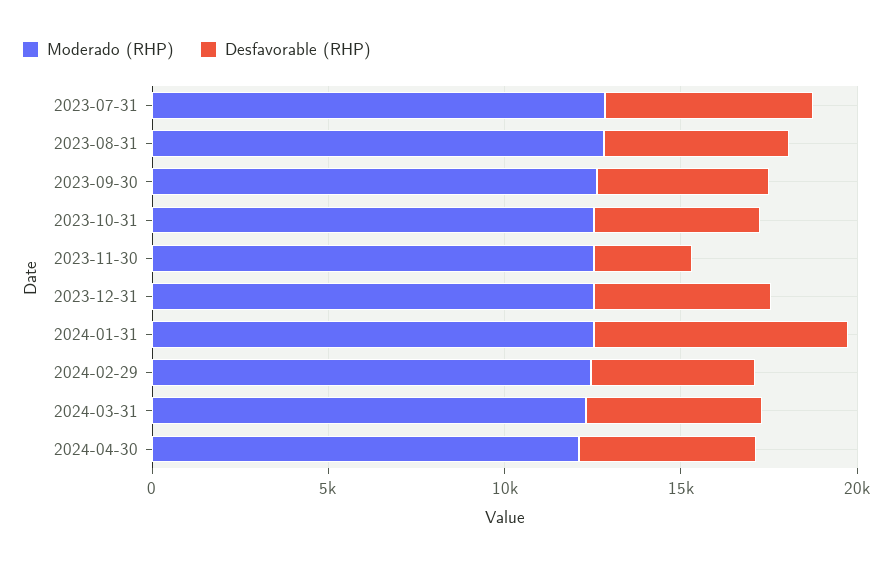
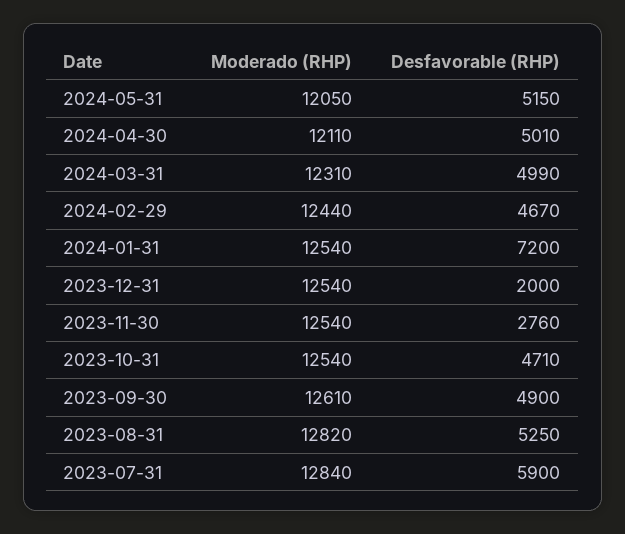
Desfavorable (RHP), 2023-12-31: 5000 -> 2000
Moderado (RHP), 2024-05-31: none -> 12050
Desfavorable (RHP), 2024-05-31: none -> 5150

